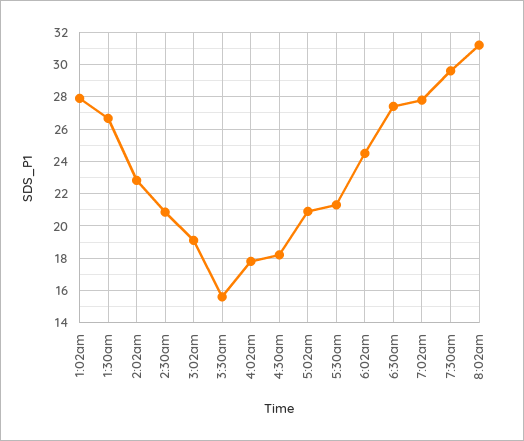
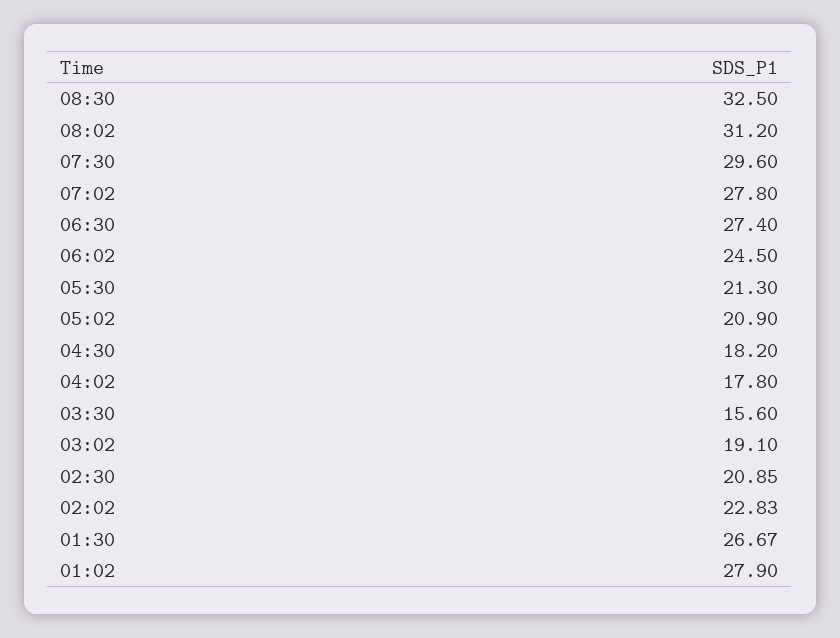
08:30: none -> 32.5

